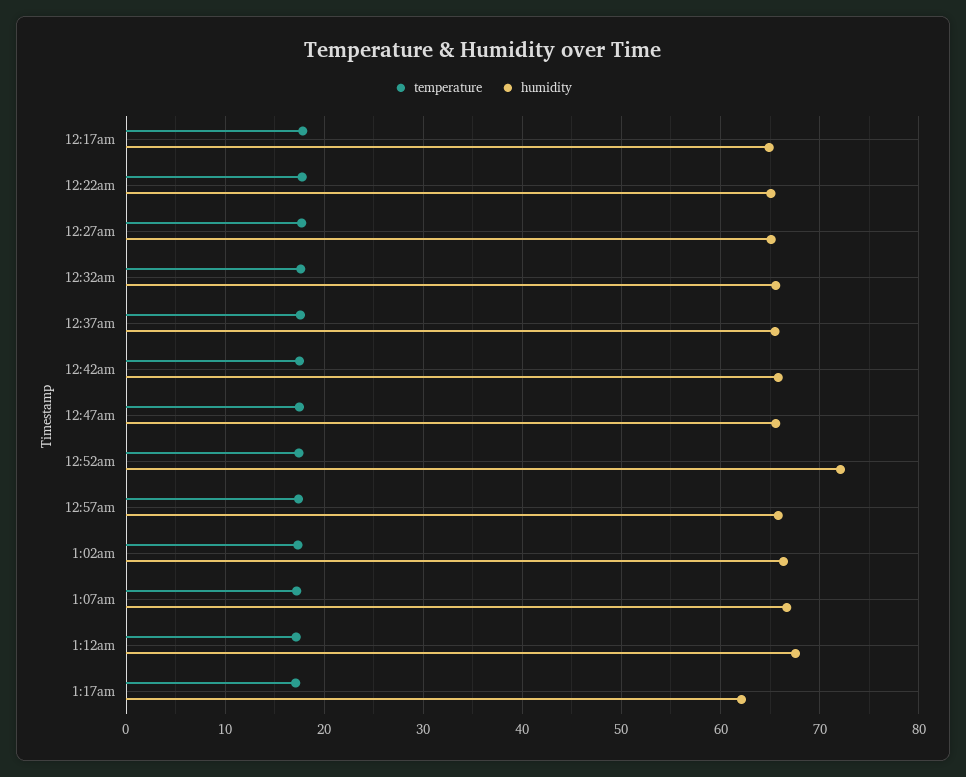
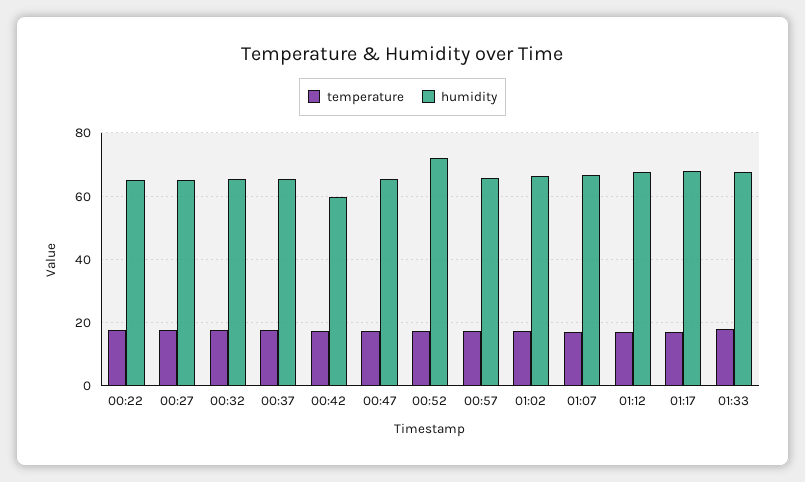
temperature, 12:17am: 18 -> none
humidity, 12:17am: 65 -> none
humidity, 12:42am: 66 -> 60
humidity, 1:17am: 62 -> 68
temperature, 01:33: none -> 18
humidity, 01:33: none -> 68

